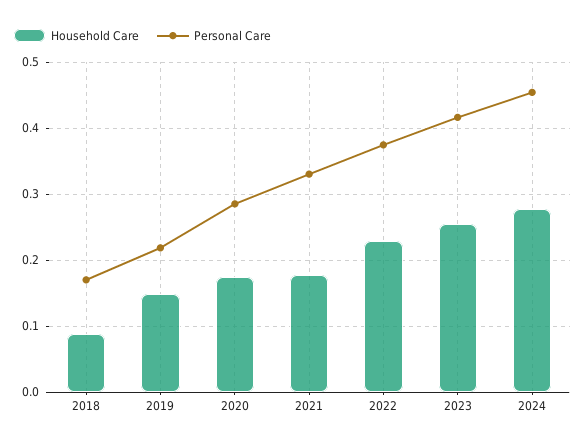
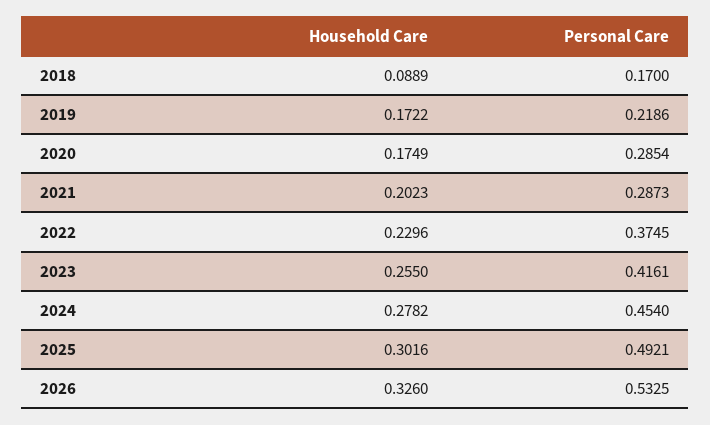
Household Care, 2019: 0.15 -> 0.1722
Household Care, 2021: 0.18 -> 0.2023
Personal Care, 2021: 0.33 -> 0.2873
Household Care, 2025: none -> 0.3016
Personal Care, 2025: none -> 0.4921
Household Care, 2026: none -> 0.326
Personal Care, 2026: none -> 0.5325

